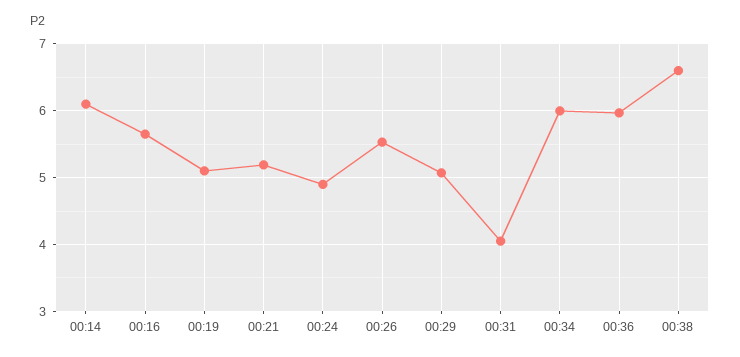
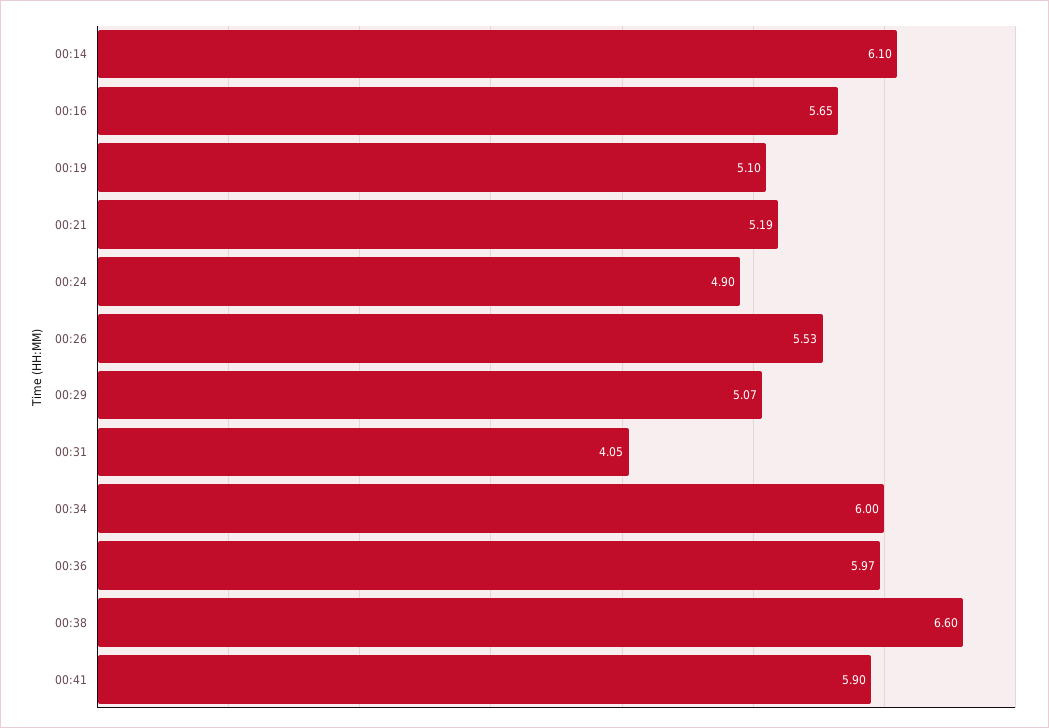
00:41: none -> 5.9

